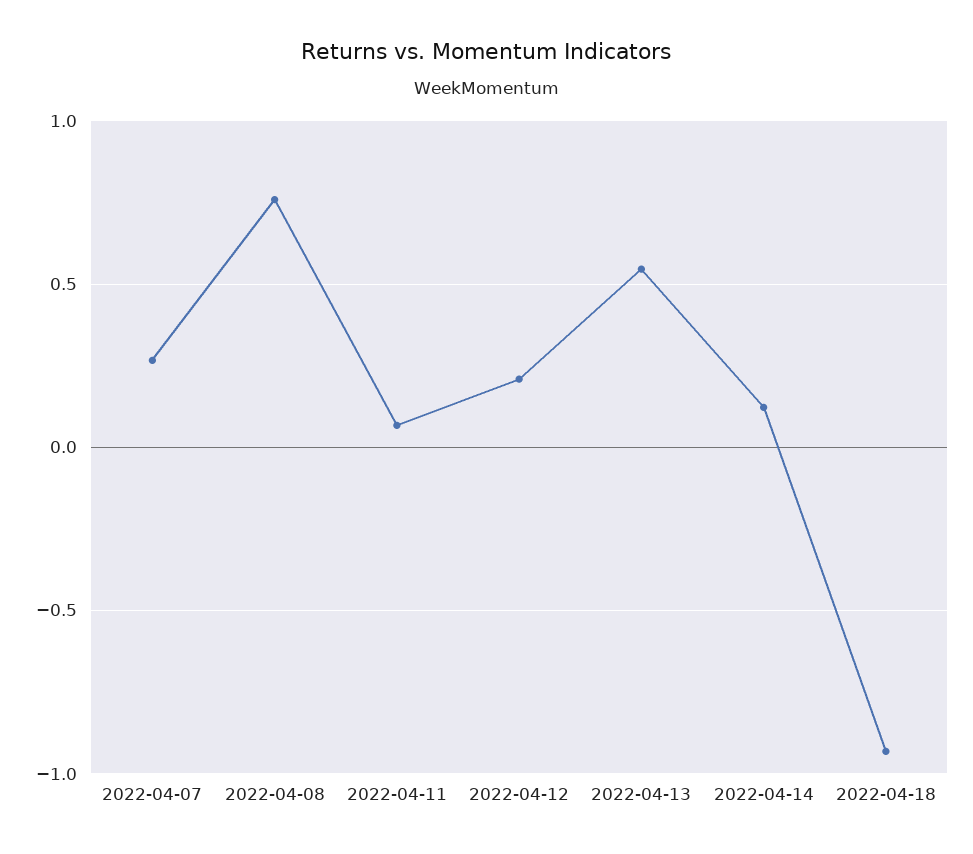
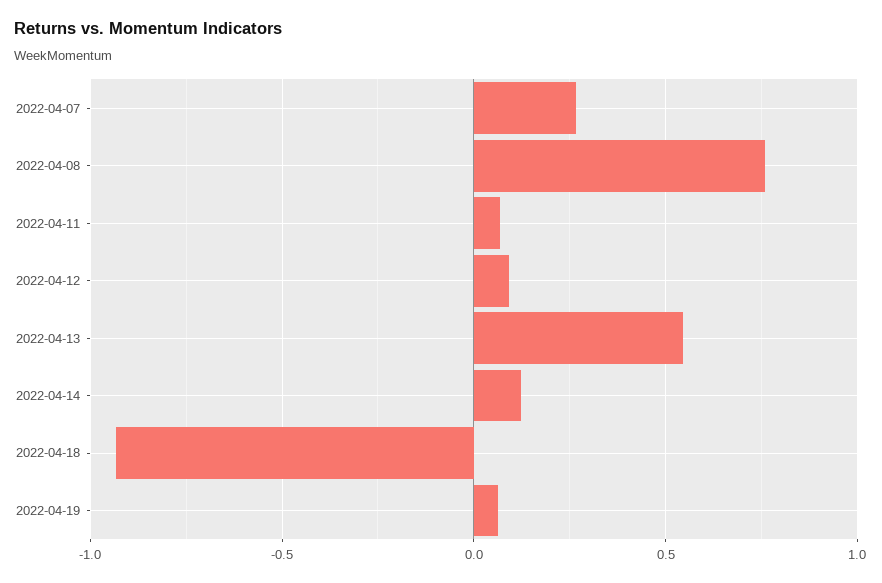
2022-04-12: 0.2 -> 0.1
2022-04-19: none -> 0.05

